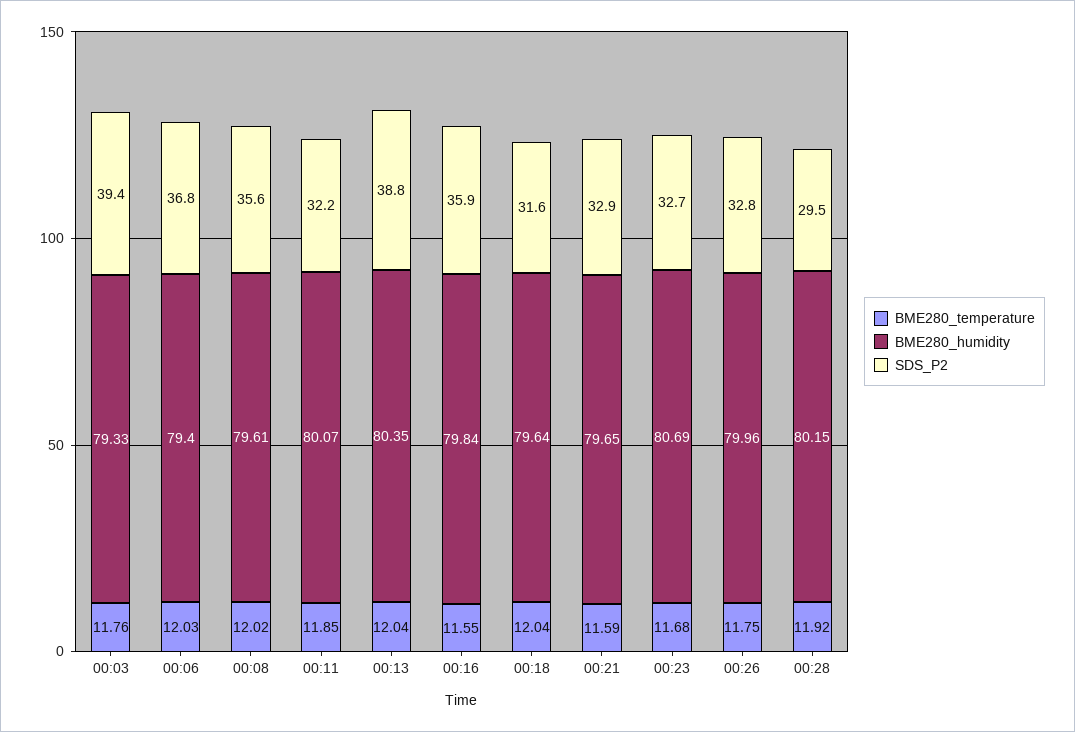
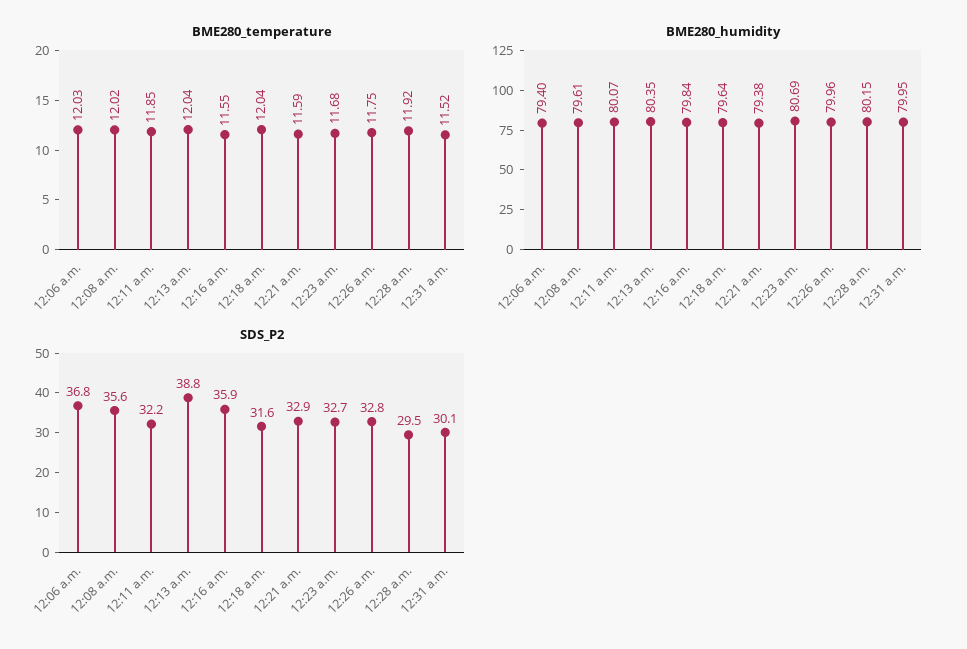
BME280_temperature, 00:03: 11.76 -> none
BME280_humidity, 00:03: 79.33 -> none
SDS_P2, 00:03: 39.4 -> none
BME280_humidity, 00:21: 79.65 -> 79.38
BME280_temperature, 12:31 a.m.: none -> 11.52
BME280_humidity, 12:31 a.m.: none -> 79.95
SDS_P2, 12:31 a.m.: none -> 30.1

